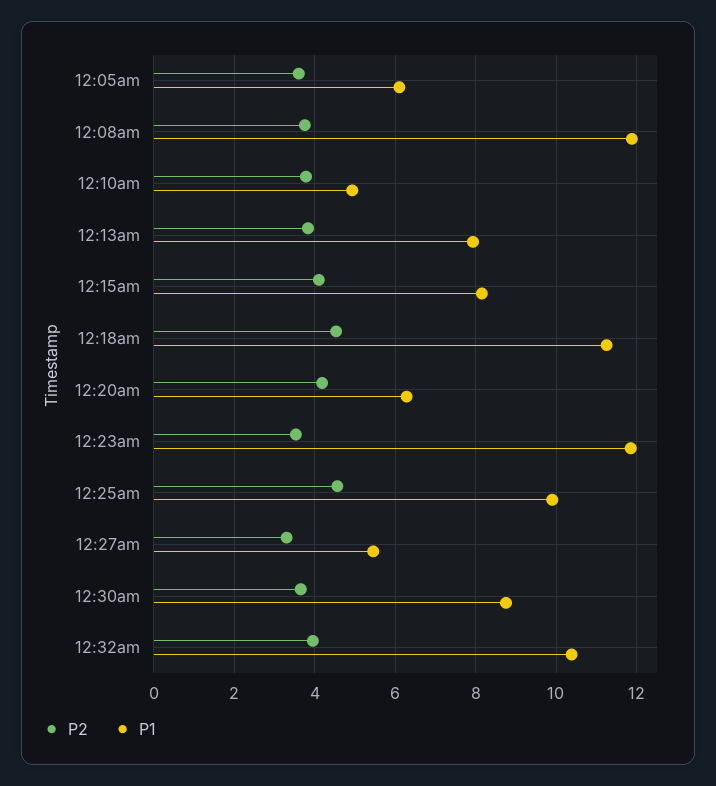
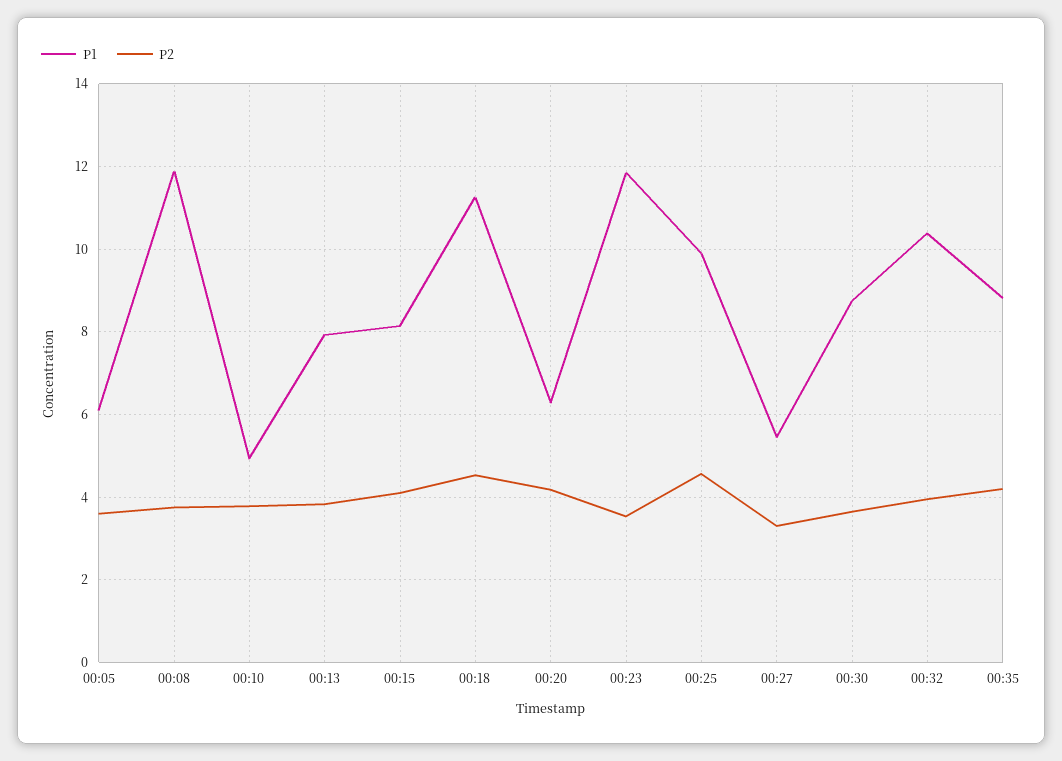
P1, 00:35: none -> 8.8
P2, 00:35: none -> 4.2

